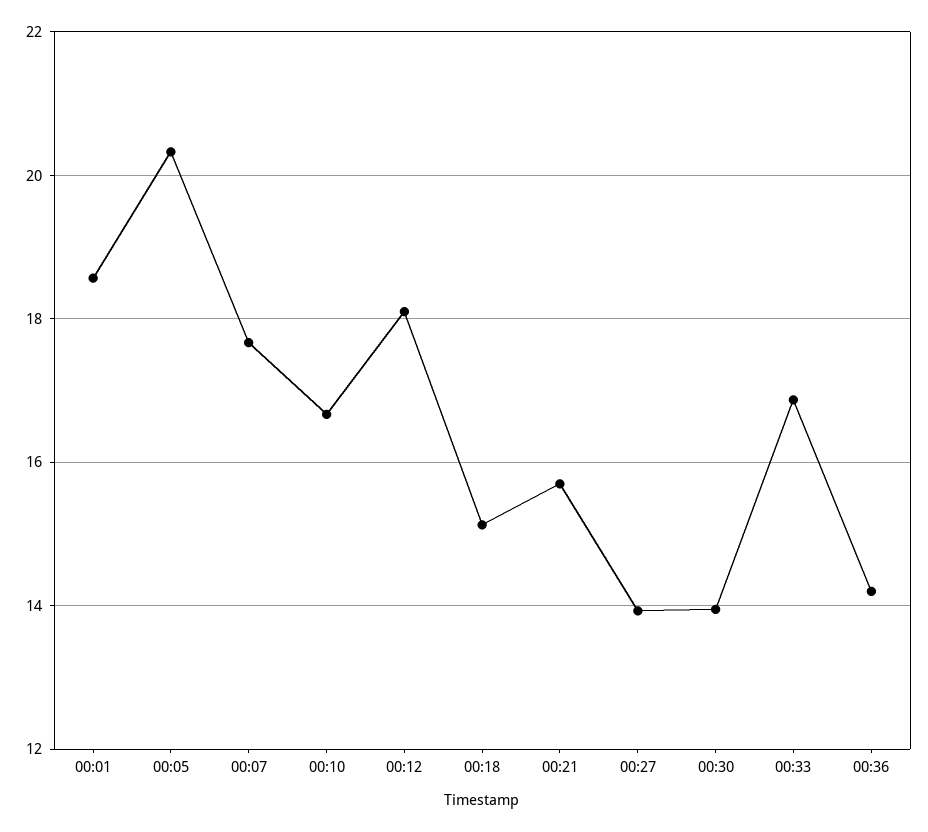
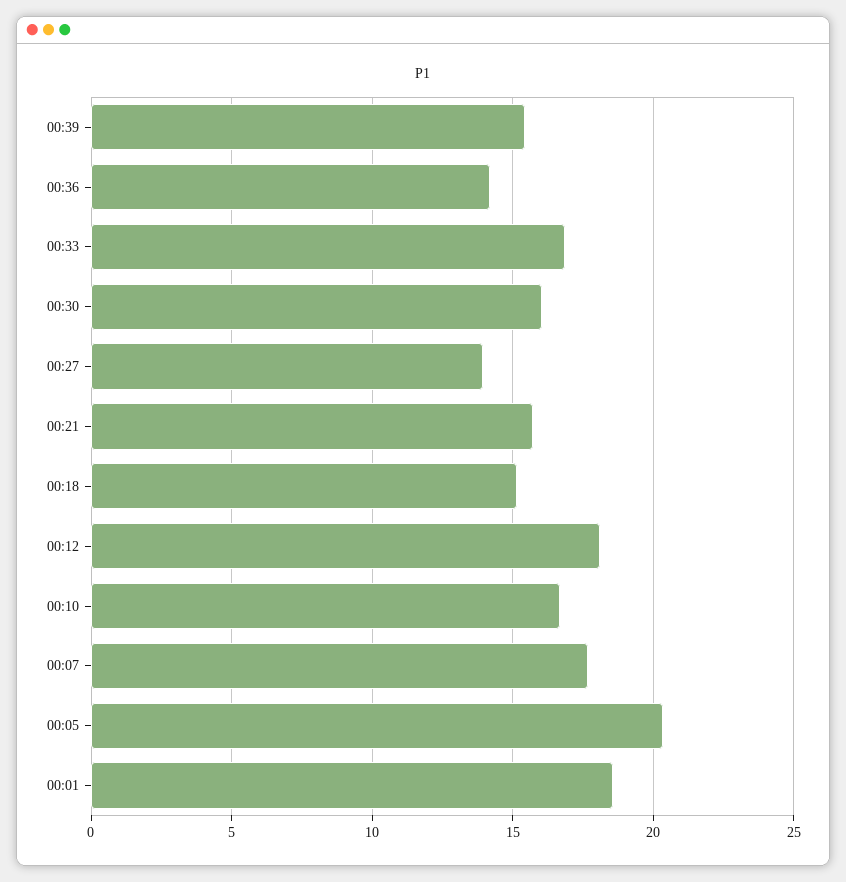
00:30: 14 -> 16
00:39: none -> 15.5

